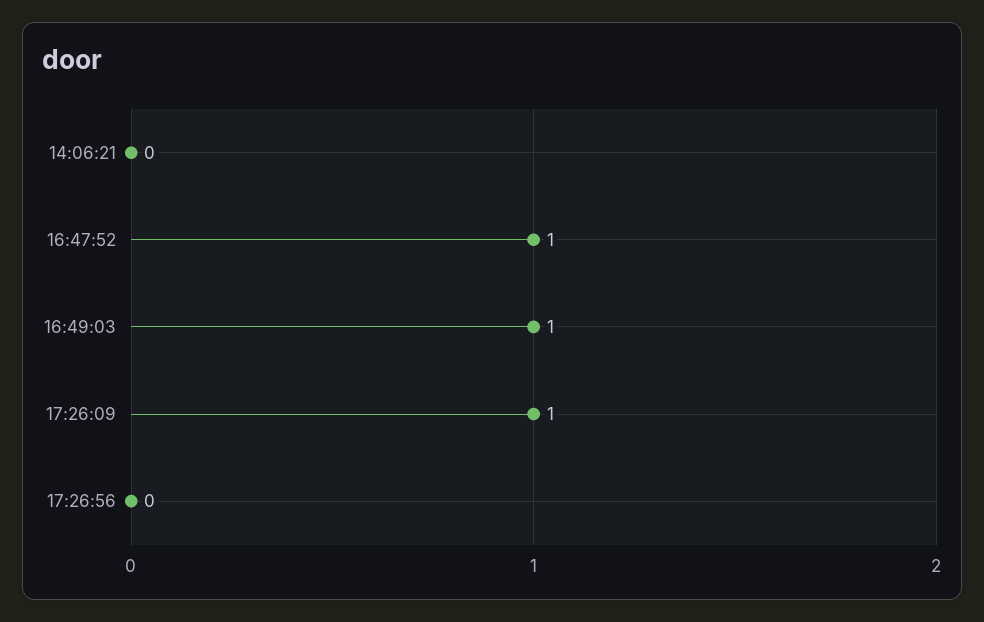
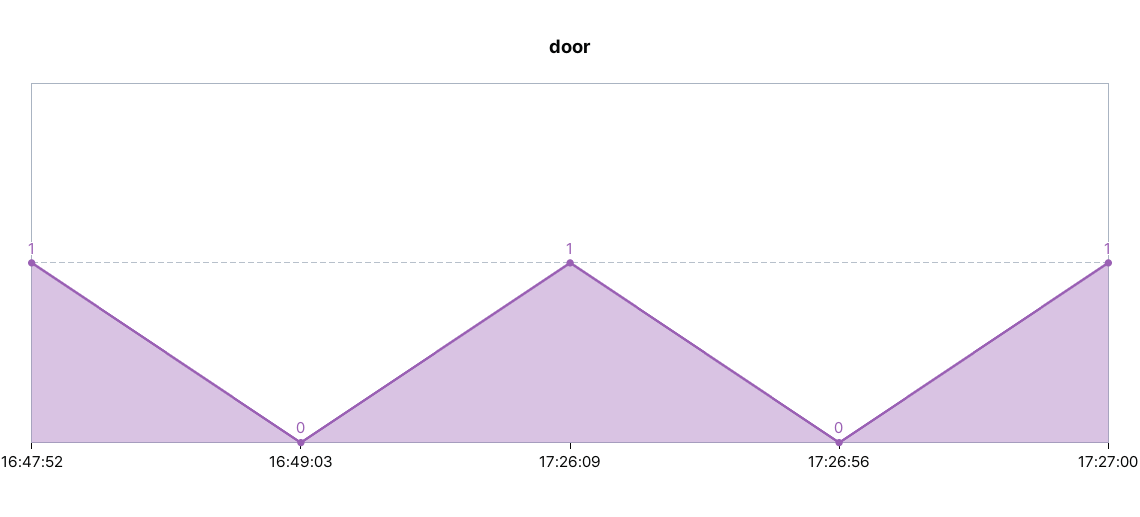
14:06:21: 0 -> none
16:49:03: 1 -> 0
17:27:00: none -> 1

